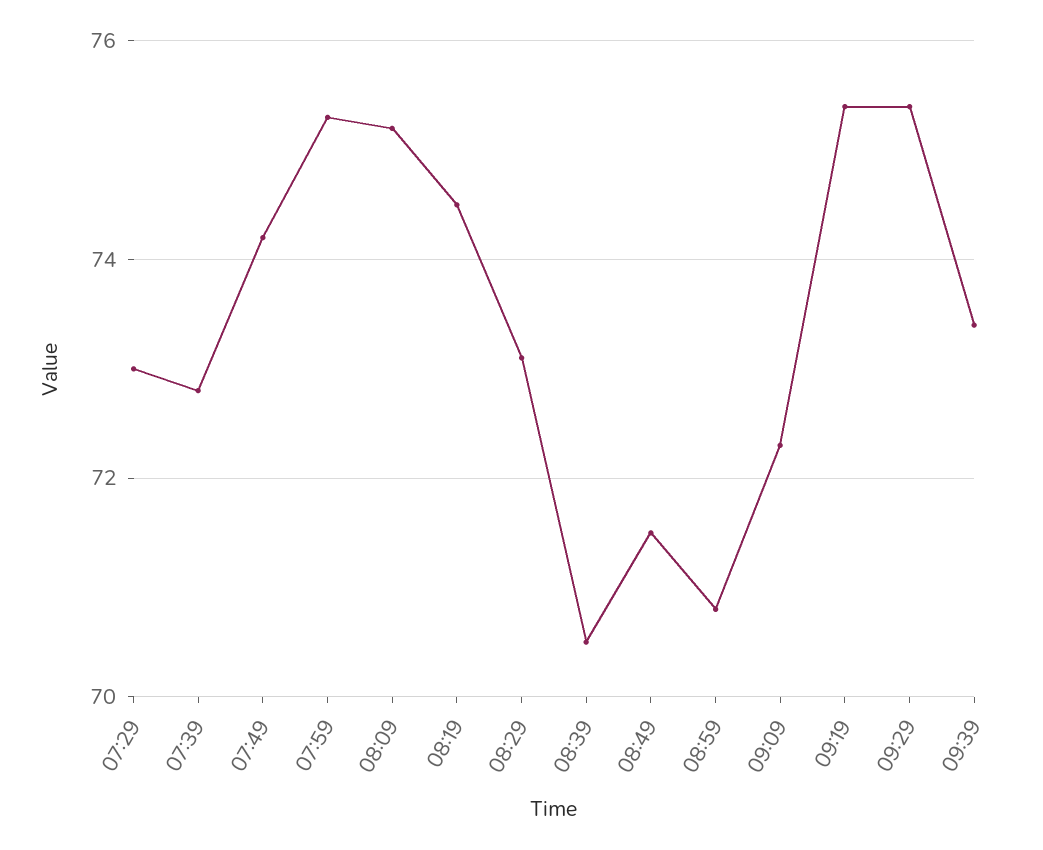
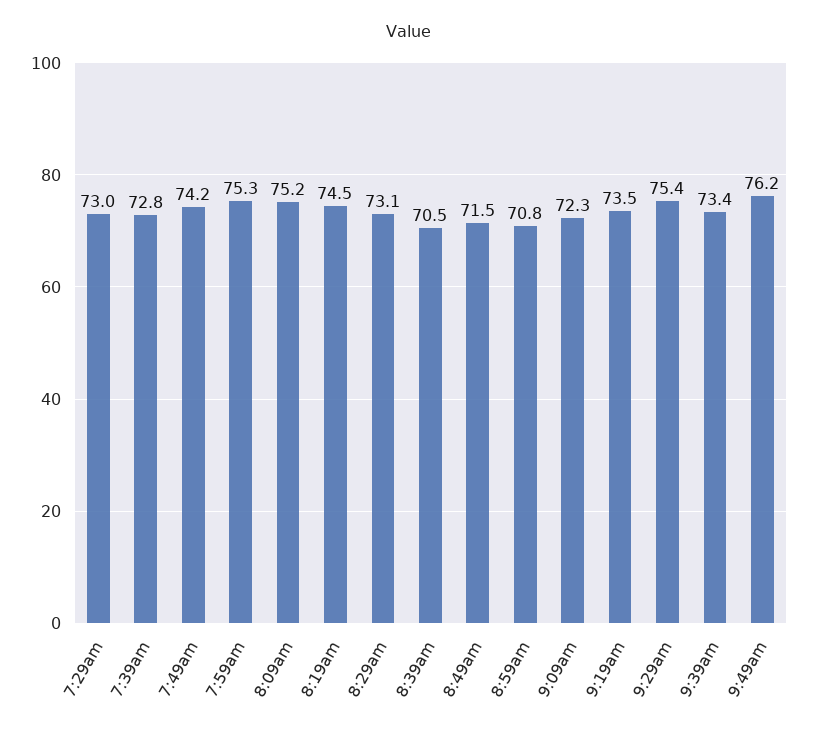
09:19: 75.5 -> 73.5
9:49am: none -> 76.2

